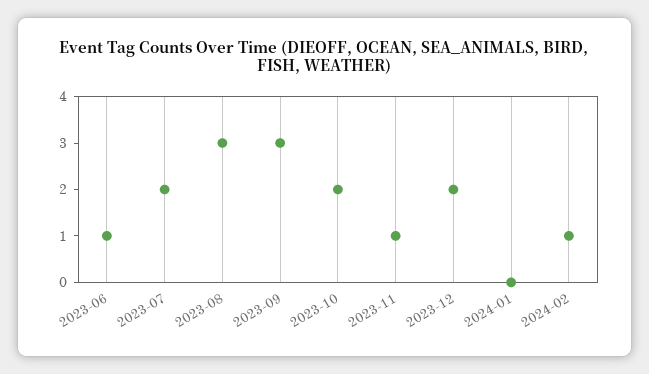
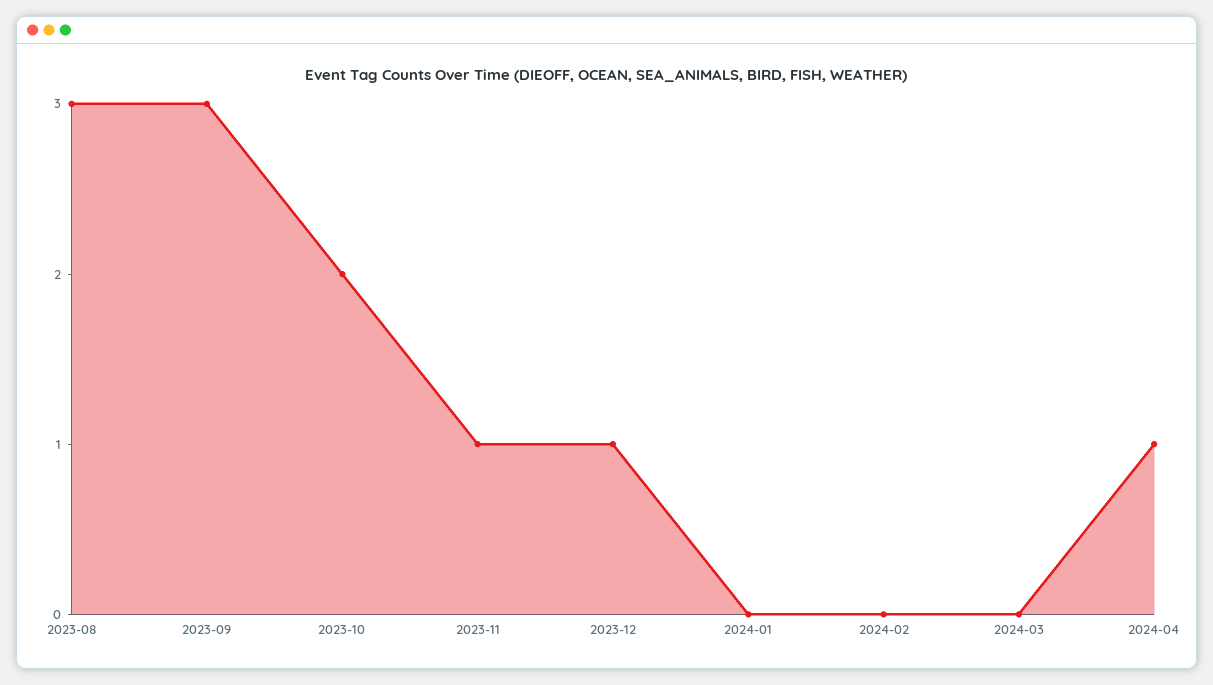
2023-06: 1 -> none
2023-07: 2 -> none
2023-12: 2 -> 1
2024-02: 1 -> 0
2024-03: none -> 0
2024-04: none -> 1

